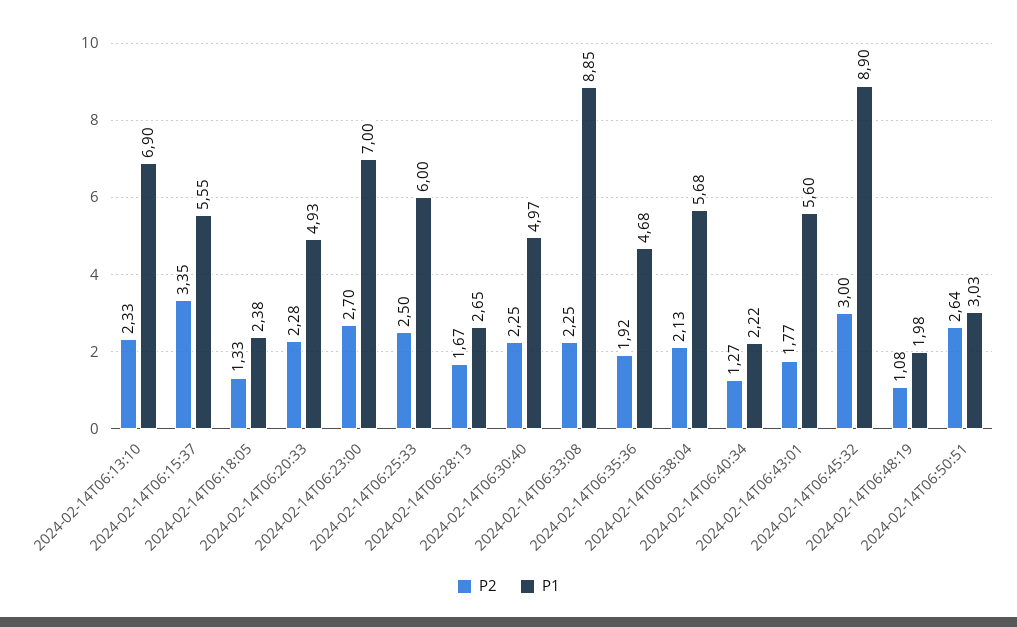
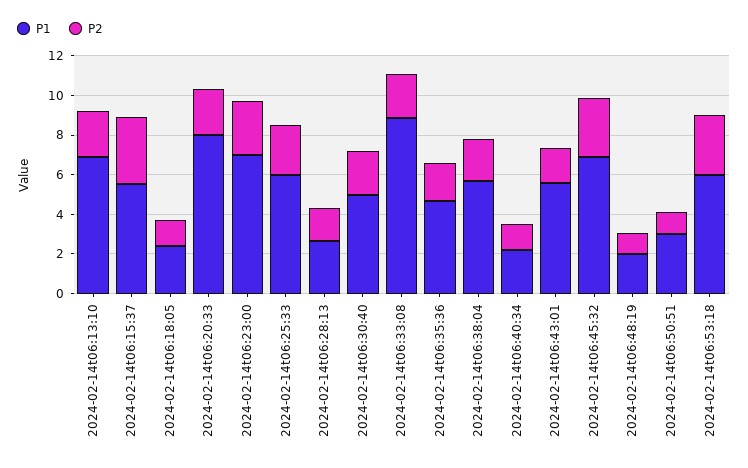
P1, 2024-02-14T06:20:33: 4.93 -> 8
P1, 2024-02-14T06:45:32: 8.9 -> 7
P2, 2024-02-14T06:50:51: 2.64 -> 1
P1, 2024-02-14t06:53:18: none -> 6
P2, 2024-02-14t06:53:18: none -> 3

